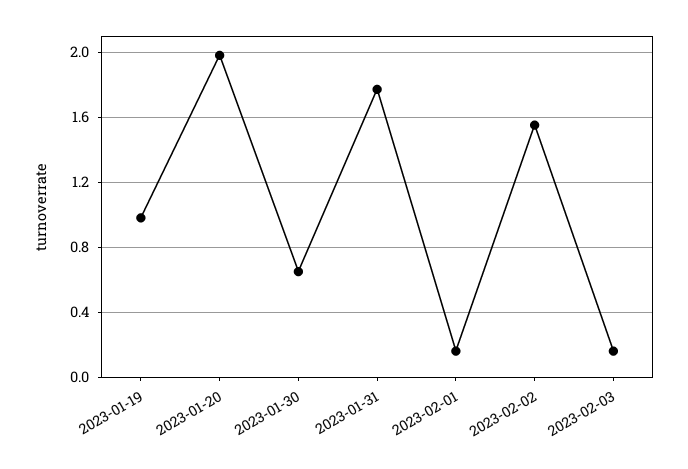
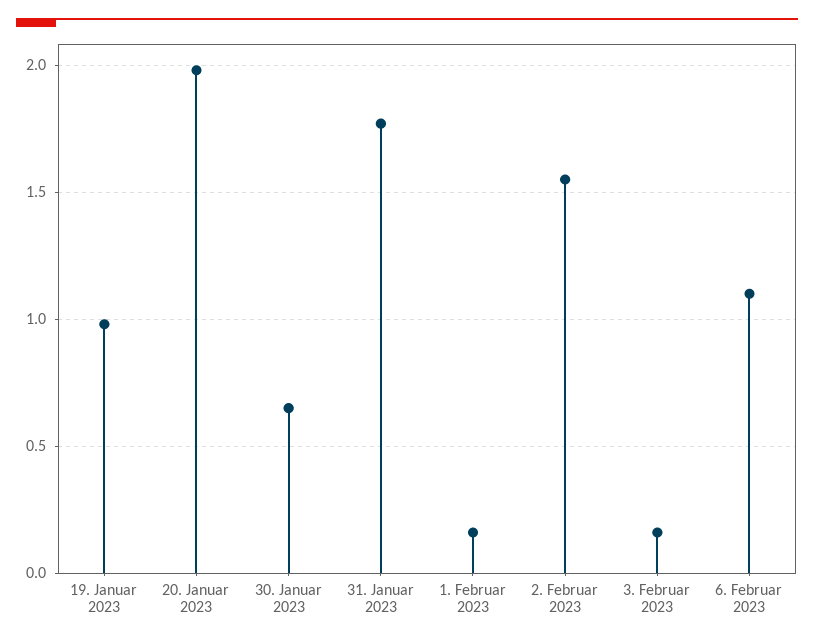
6. Februar 2023: none -> 1.1

